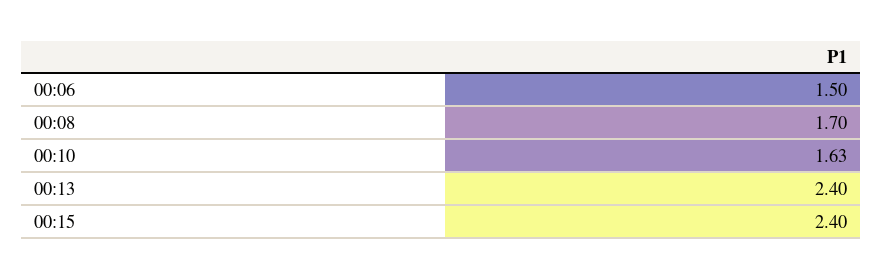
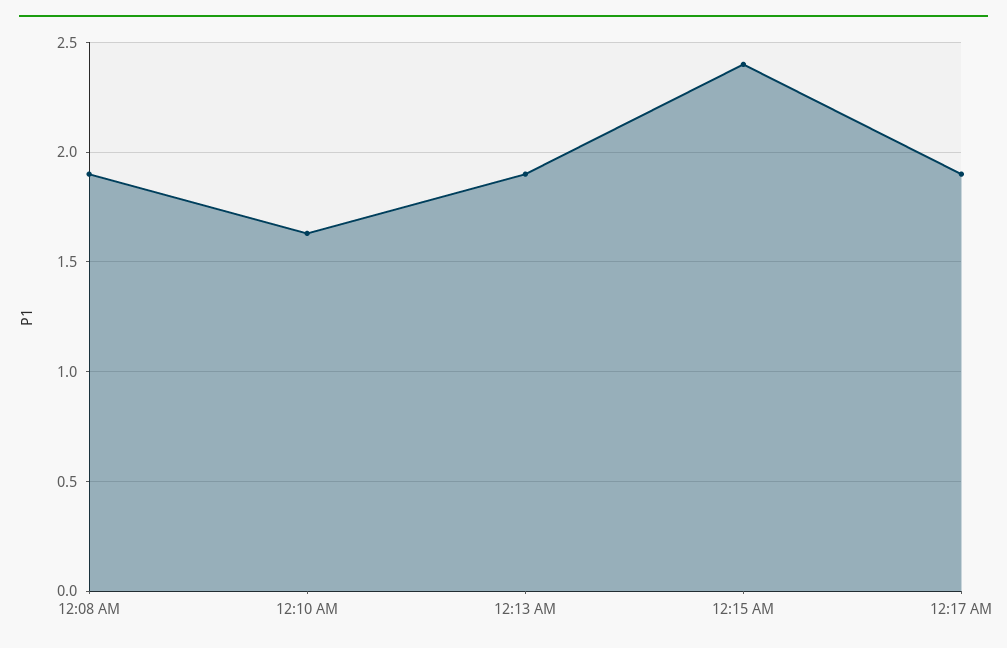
00:06: 1.5 -> none
00:08: 1.7 -> 1.9
00:13: 2.4 -> 1.9
12:17 AM: none -> 1.9

